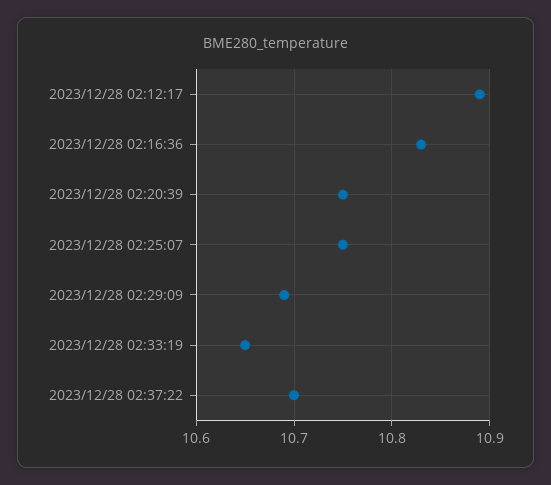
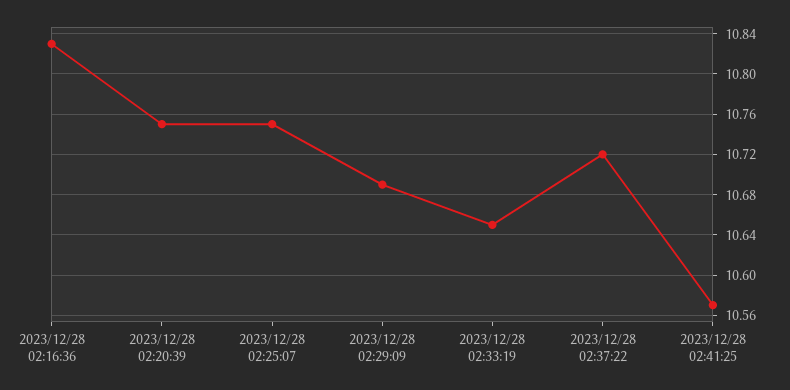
2023/12/28 02:12:17: 10.89 -> none
2023/12/28 02:37:22: 10.7 -> 10.72
2023/12/28 02:41:25: none -> 10.57

